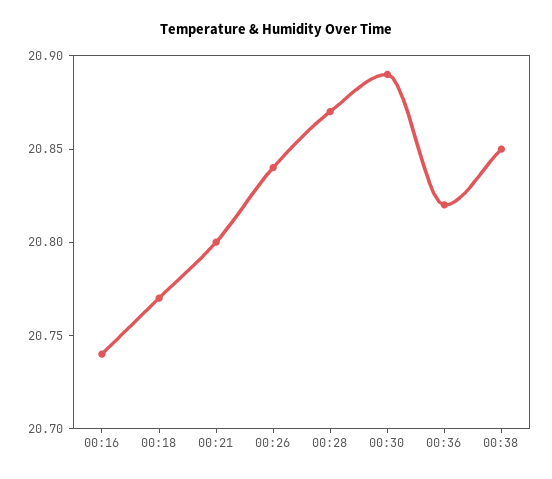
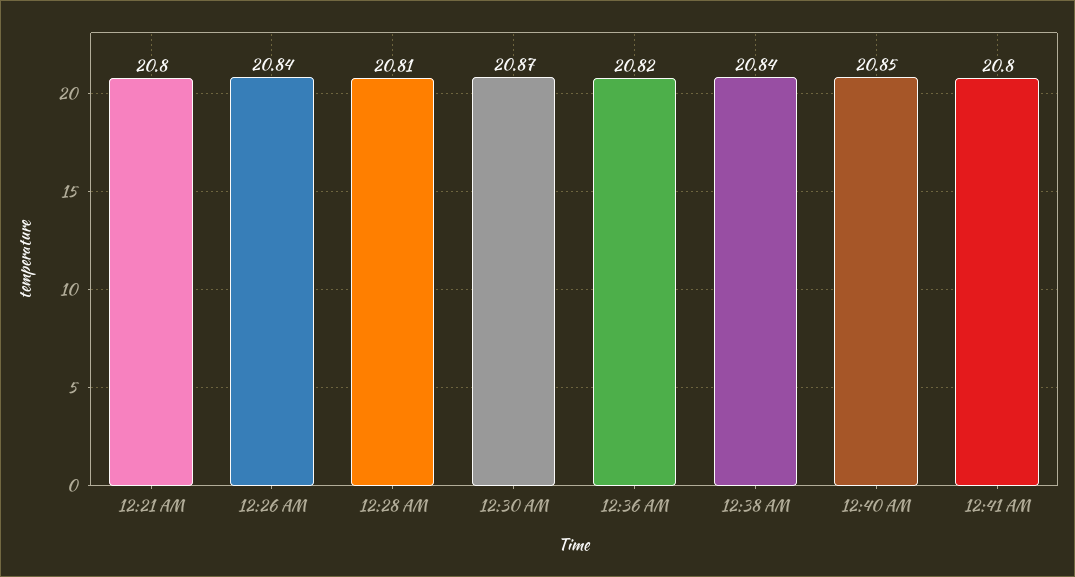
00:16: 20.74 -> none
00:18: 20.77 -> none
00:28: 20.87 -> 20.81
00:30: 20.89 -> 20.87
00:38: 20.85 -> 20.84
12:40 AM: none -> 20.85
12:41 AM: none -> 20.8

